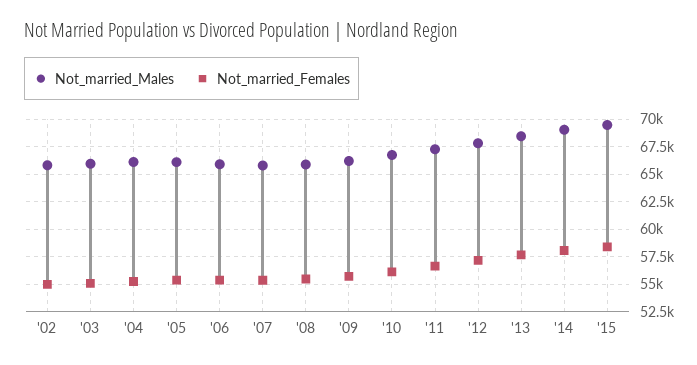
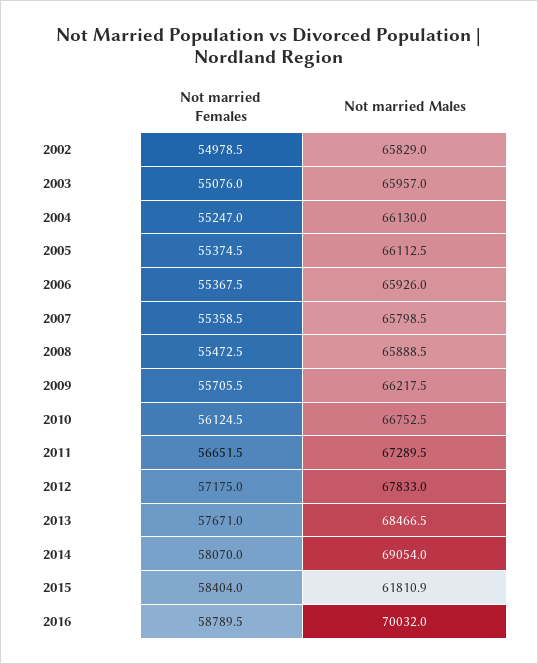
Not_married_Males, '15: 70000 -> 61810.9
Not_married_Females, 2016: none -> 58789.5
Not_married_Males, 2016: none -> 70032

